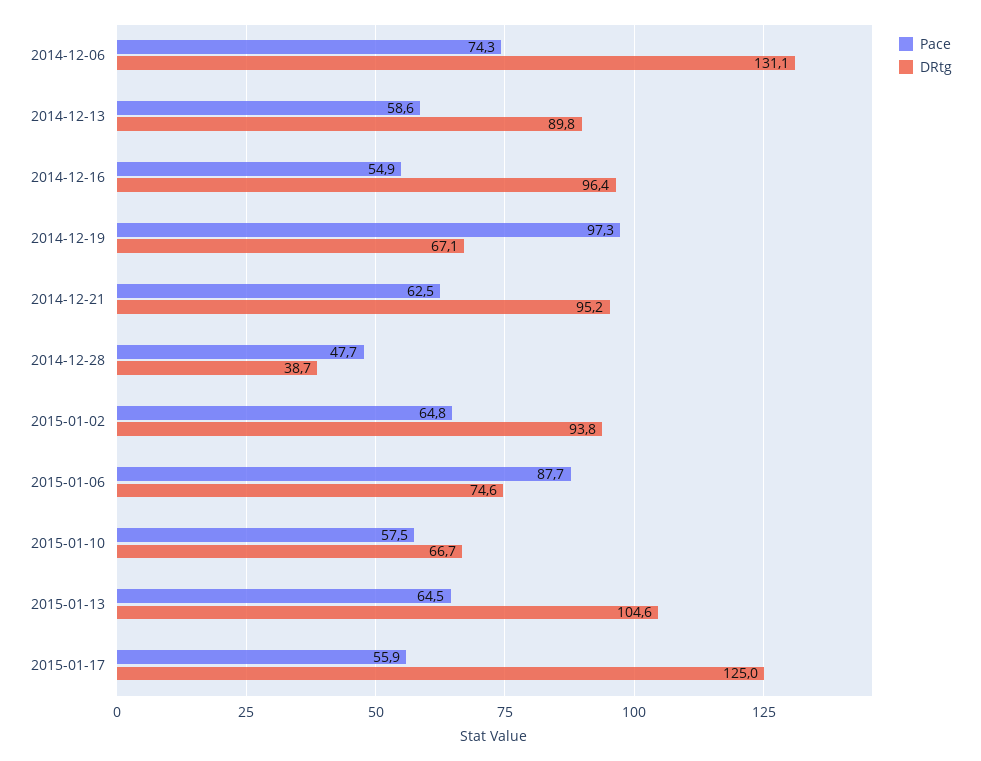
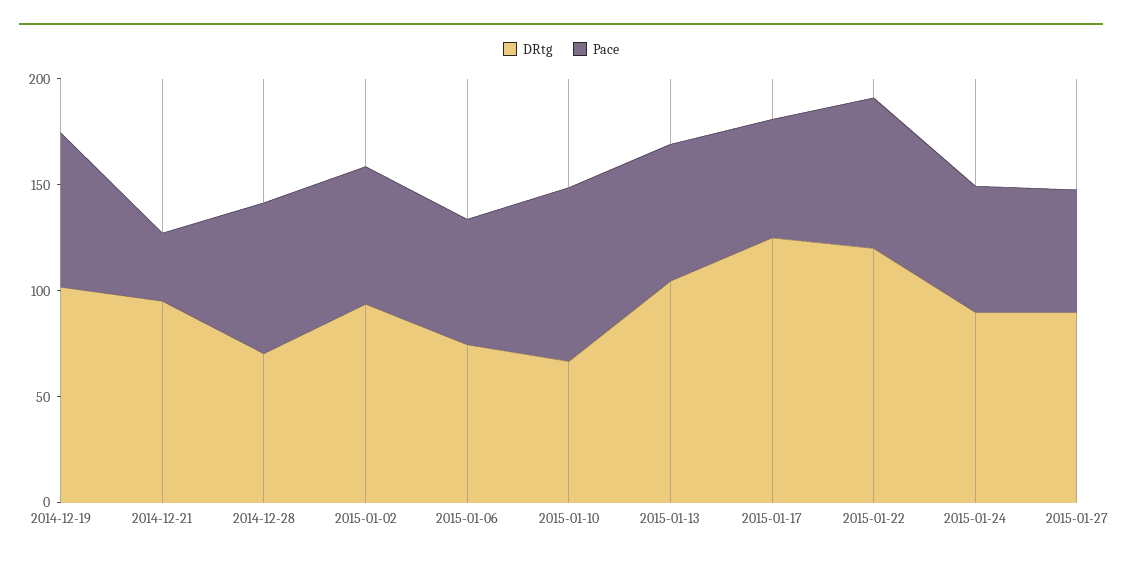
Pace, 2014-12-06: 74.3 -> none
DRtg, 2014-12-06: 131.1 -> none
Pace, 2014-12-13: 58.6 -> none
DRtg, 2014-12-13: 89.8 -> none
Pace, 2014-12-16: 54.9 -> none
DRtg, 2014-12-16: 96.4 -> none
Pace, 2014-12-19: 97.3 -> 70
DRtg, 2014-12-19: 67.1 -> 100
Pace, 2014-12-21: 62.5 -> 30
Pace, 2014-12-28: 47.7 -> 70
DRtg, 2014-12-28: 38.7 -> 70
Pace, 2015-01-06: 87.7 -> 60
Pace, 2015-01-10: 57.5 -> 80
DRtg, 2015-01-22: none -> 120
Pace, 2015-01-22: none -> 70
DRtg, 2015-01-24: none -> 90
Pace, 2015-01-24: none -> 60
DRtg, 2015-01-27: none -> 90
Pace, 2015-01-27: none -> 60

